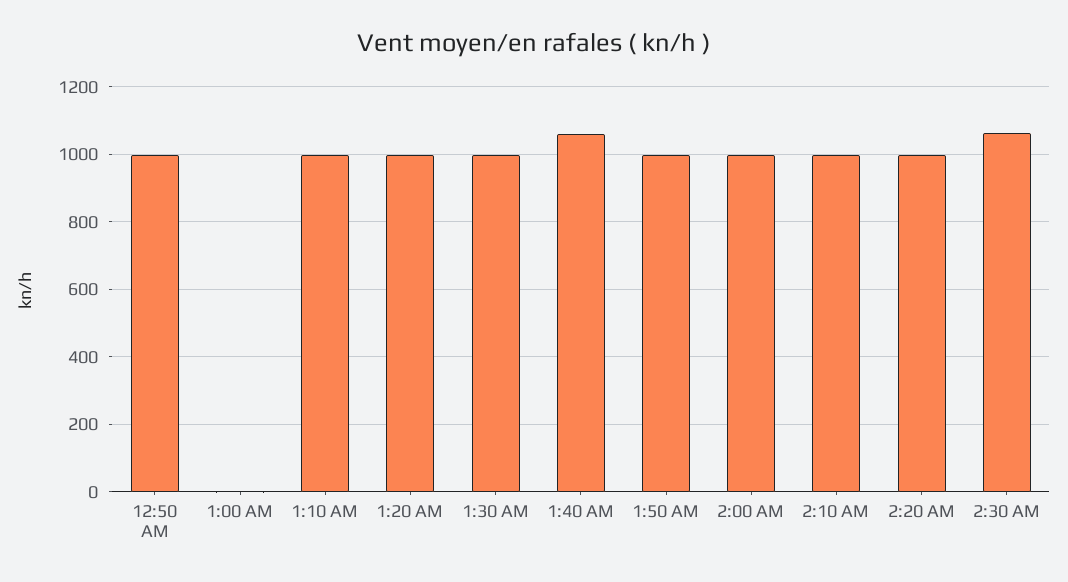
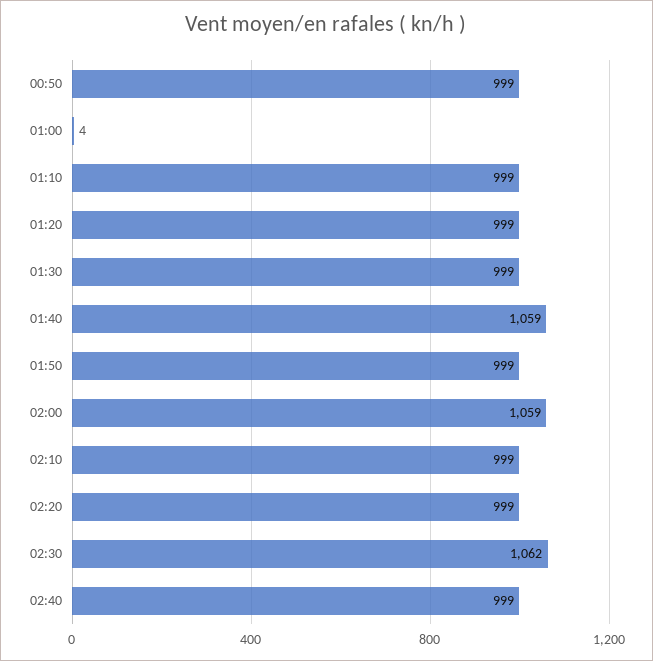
2:00 AM: 1000 -> 1059
02:40: none -> 999

